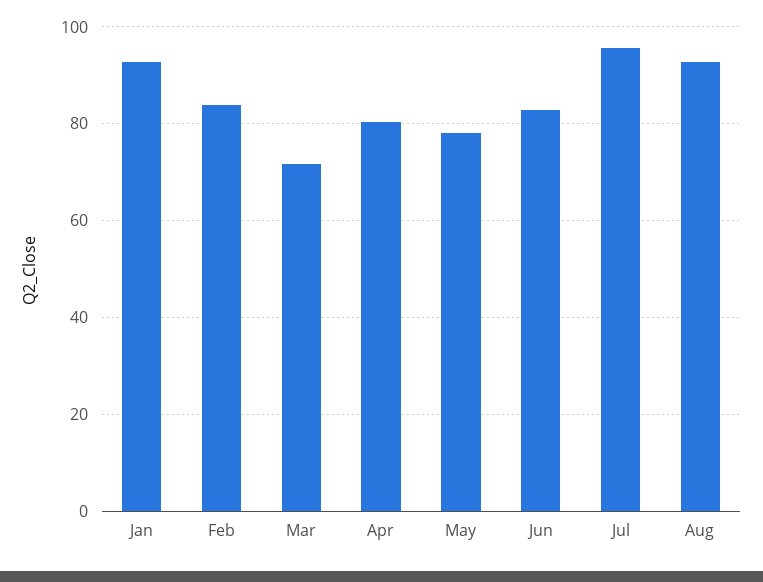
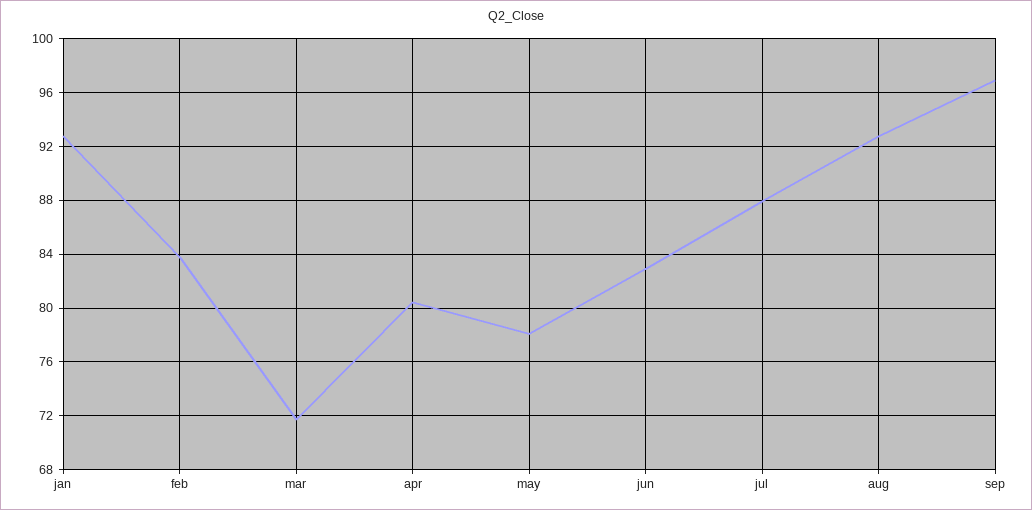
Jul: 96 -> 88
sep: none -> 97

